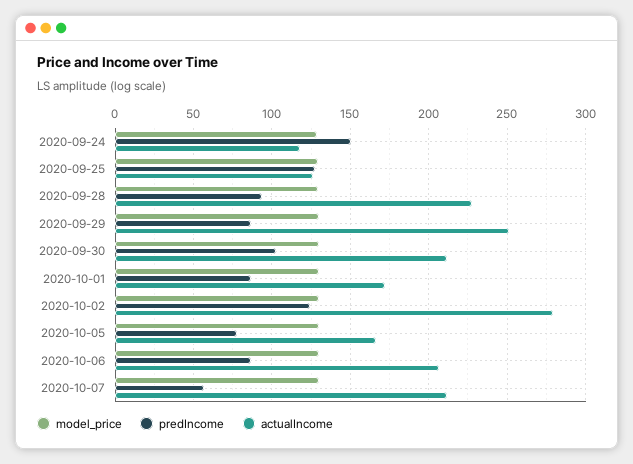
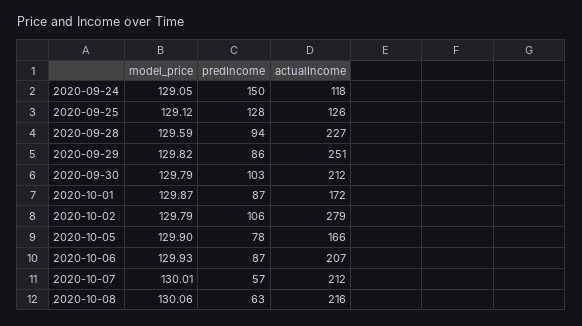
predIncome, 2020-10-02: 125 -> 106
model_price, 2020-10-08: none -> 130.06
predIncome, 2020-10-08: none -> 63
actualIncome, 2020-10-08: none -> 216

